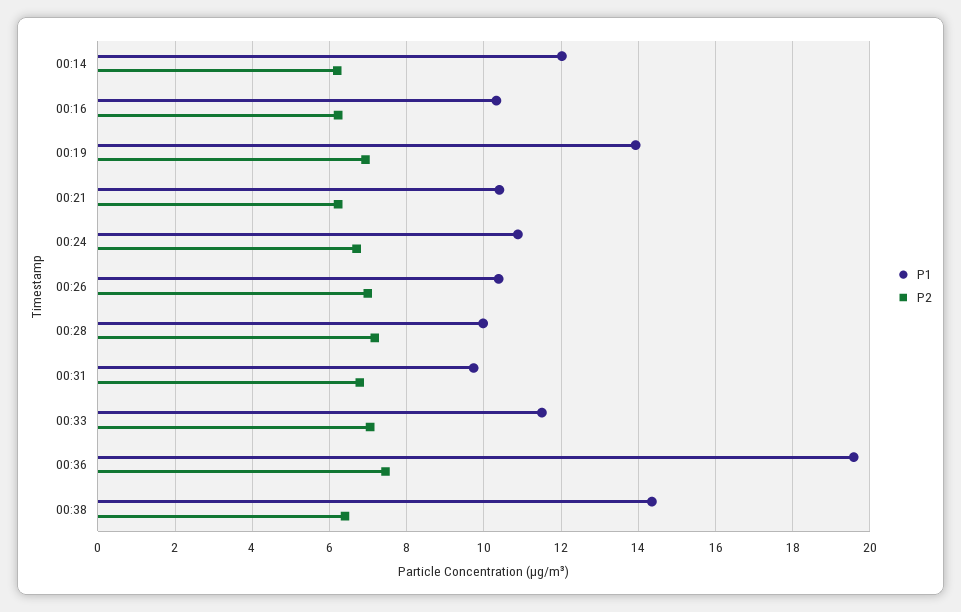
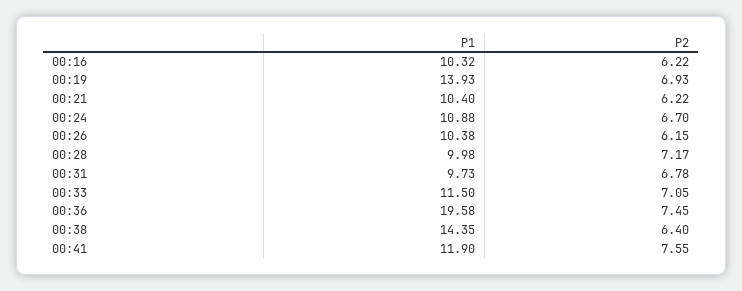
P1, 00:14: 12 -> none
P2, 00:14: 6.2 -> none
P2, 00:26: 7 -> 6.15
P1, 00:41: none -> 11.9
P2, 00:41: none -> 7.55

